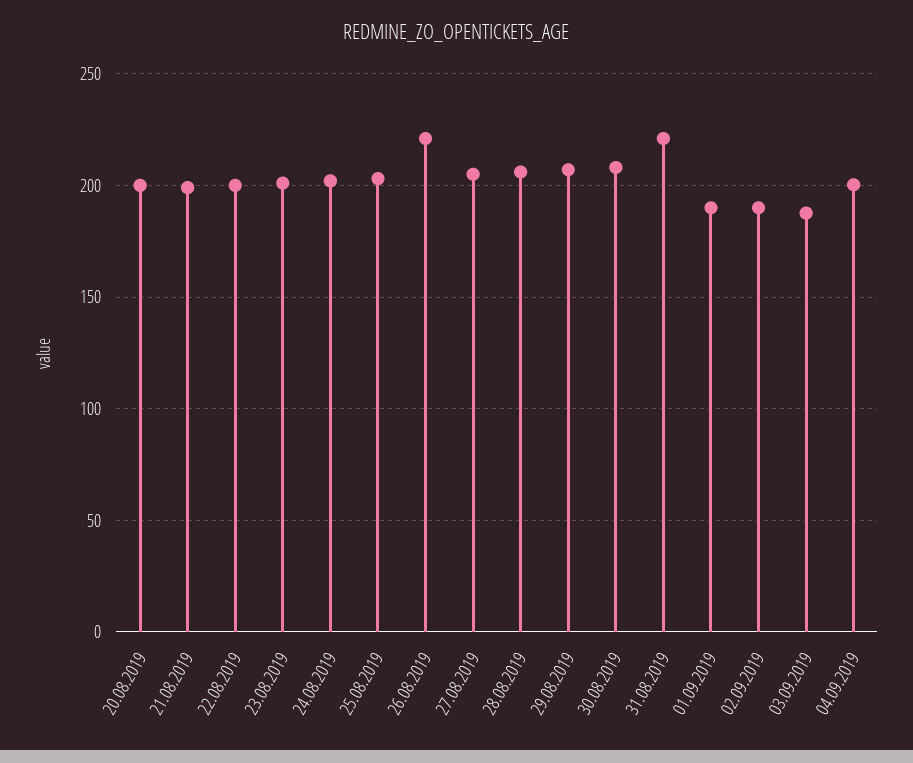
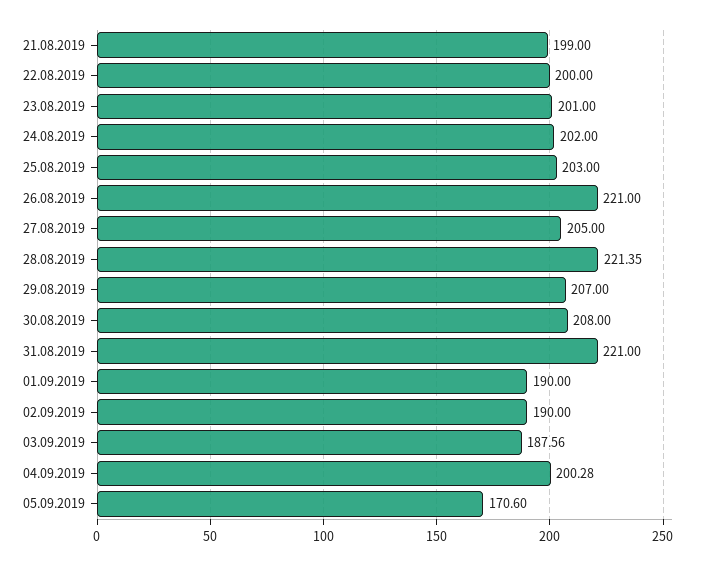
20.08.2019: 200 -> none
28.08.2019: 205 -> 221.35
05.09.2019: none -> 170.6

